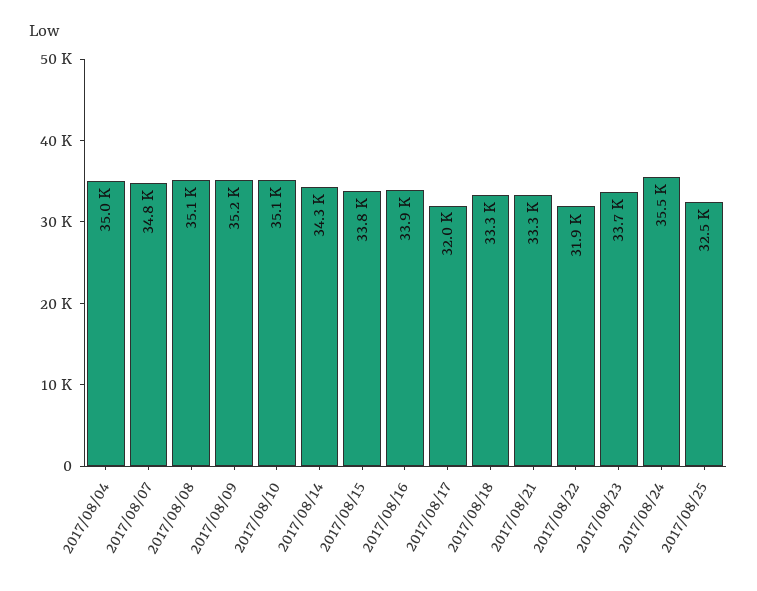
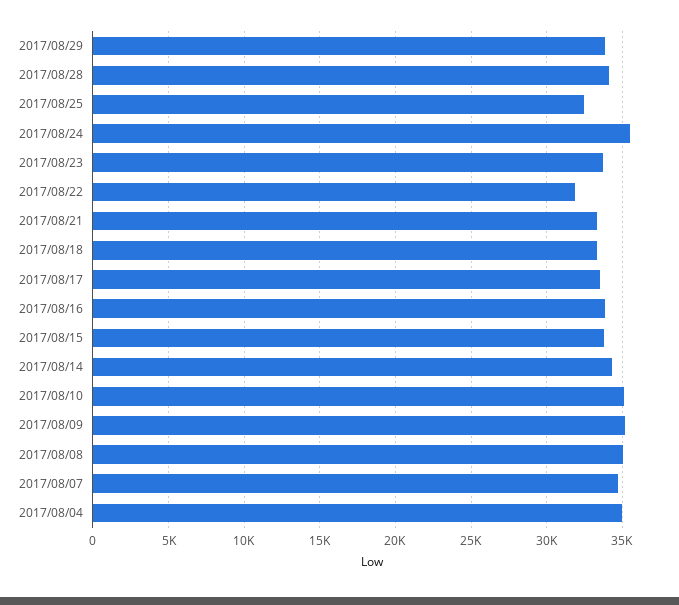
2017/08/17: 32000 -> 33500
2017/08/29: none -> 34000
2017/08/28: none -> 34000

